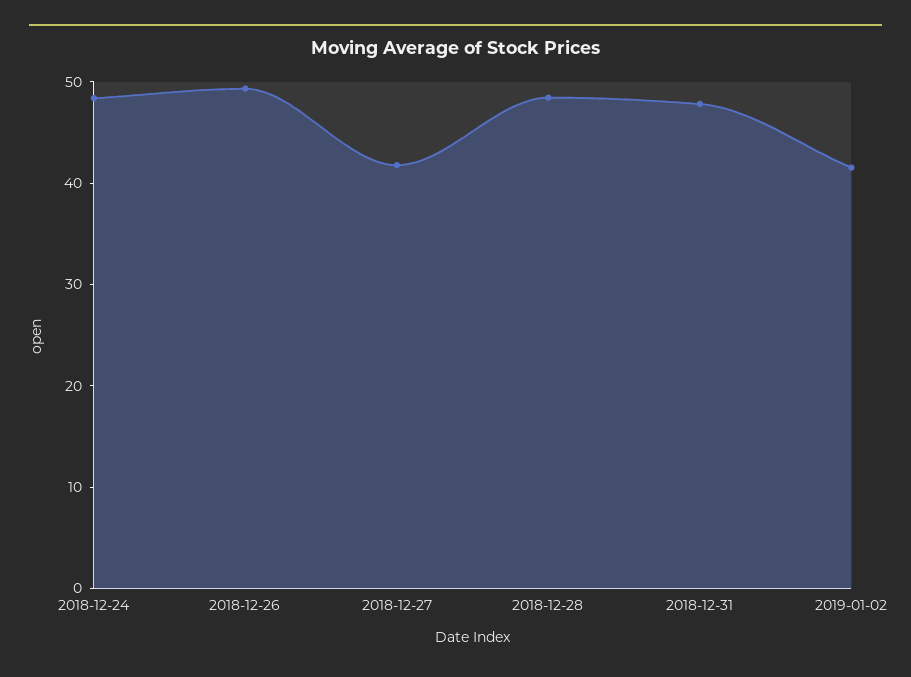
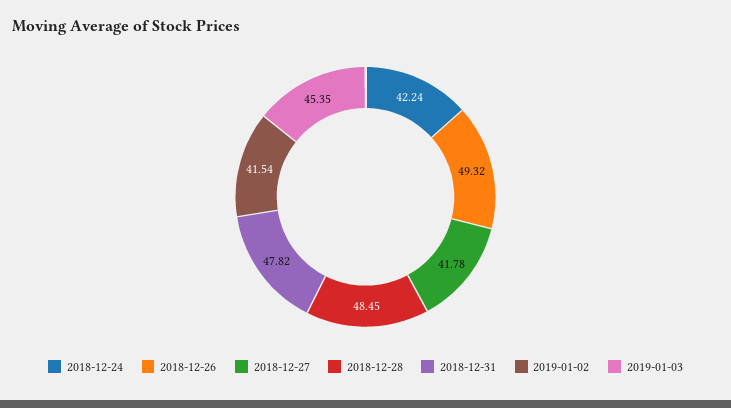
2018-12-24: 48 -> 42.24
2019-01-03: none -> 45.35

